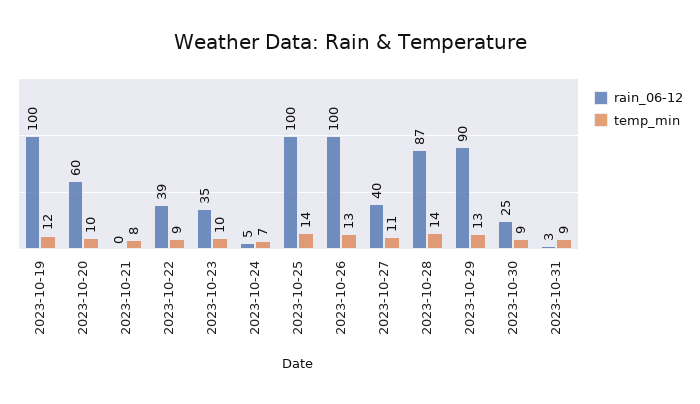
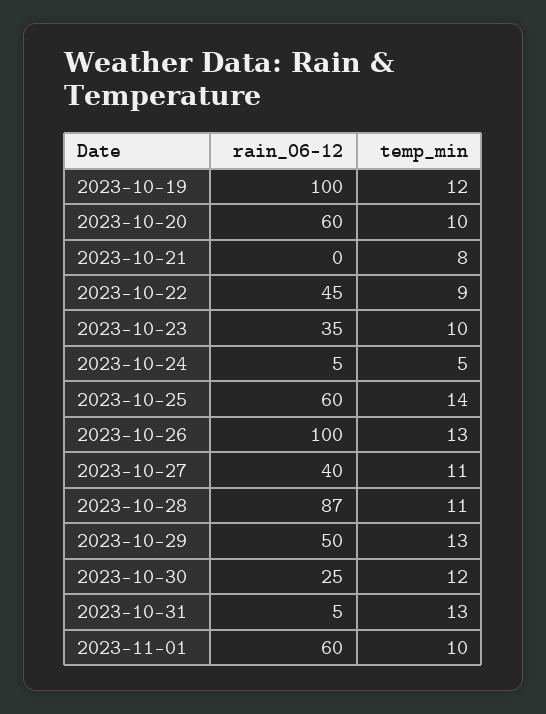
rain_06-12, 2023-10-22: 39 -> 45
temp_min, 2023-10-24: 7 -> 5
rain_06-12, 2023-10-25: 100 -> 60
temp_min, 2023-10-28: 14 -> 11
rain_06-12, 2023-10-29: 90 -> 50
temp_min, 2023-10-30: 9 -> 12
rain_06-12, 2023-10-31: 3 -> 5
temp_min, 2023-10-31: 9 -> 13
rain_06-12, 2023-11-01: none -> 60
temp_min, 2023-11-01: none -> 10

